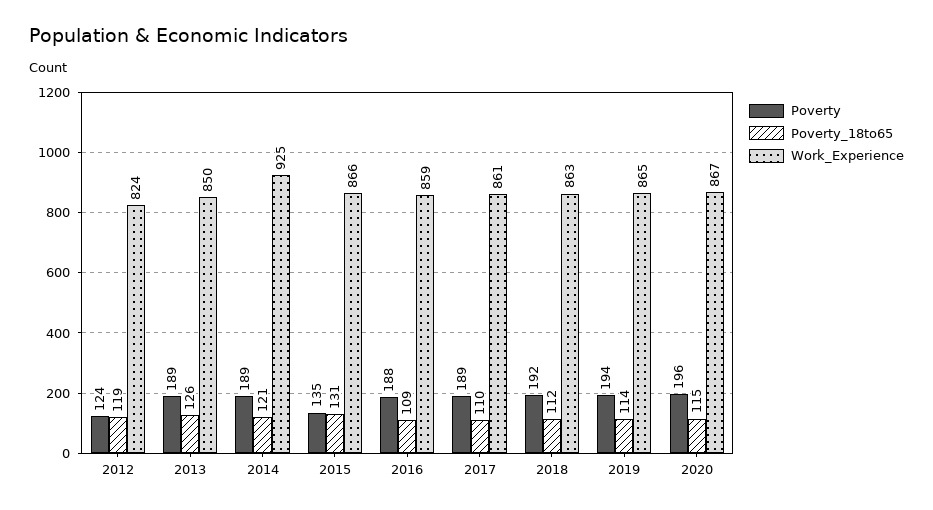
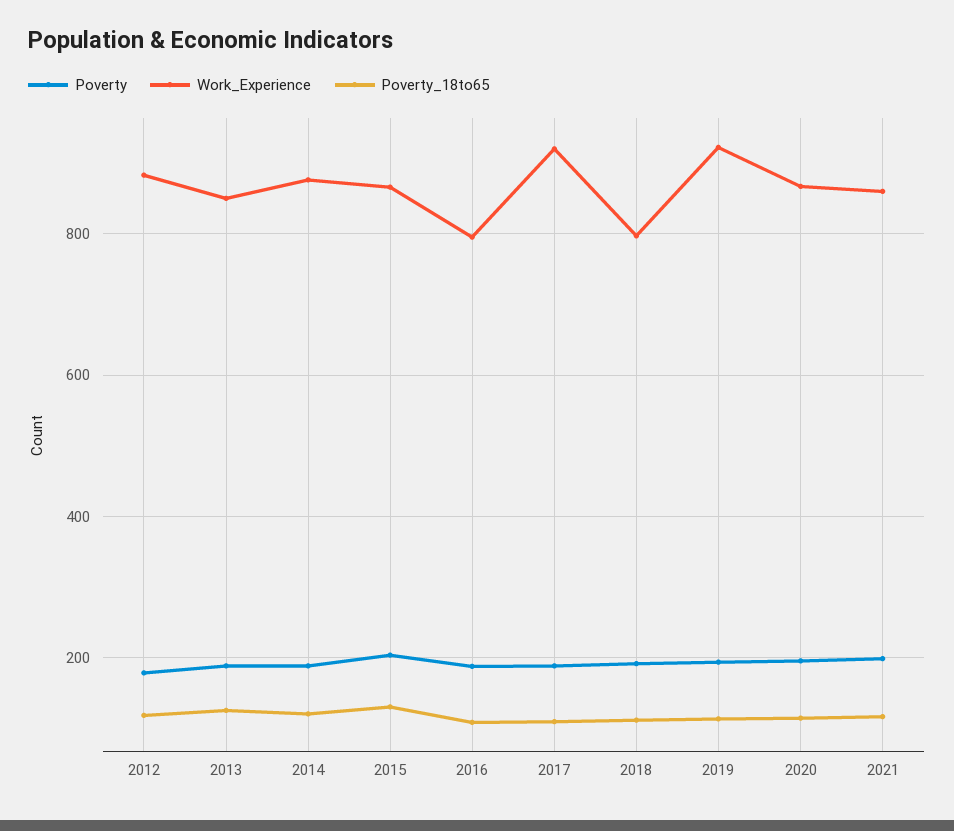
Poverty, 2012: 124 -> 180
Work_Experience, 2012: 824 -> 880
Work_Experience, 2014: 925 -> 880
Poverty, 2015: 135 -> 200
Work_Experience, 2016: 859 -> 800
Work_Experience, 2017: 861 -> 920
Work_Experience, 2018: 863 -> 800
Work_Experience, 2019: 865 -> 920
Poverty, 2021: none -> 200
Work_Experience, 2021: none -> 860
Poverty_18to65, 2021: none -> 120

